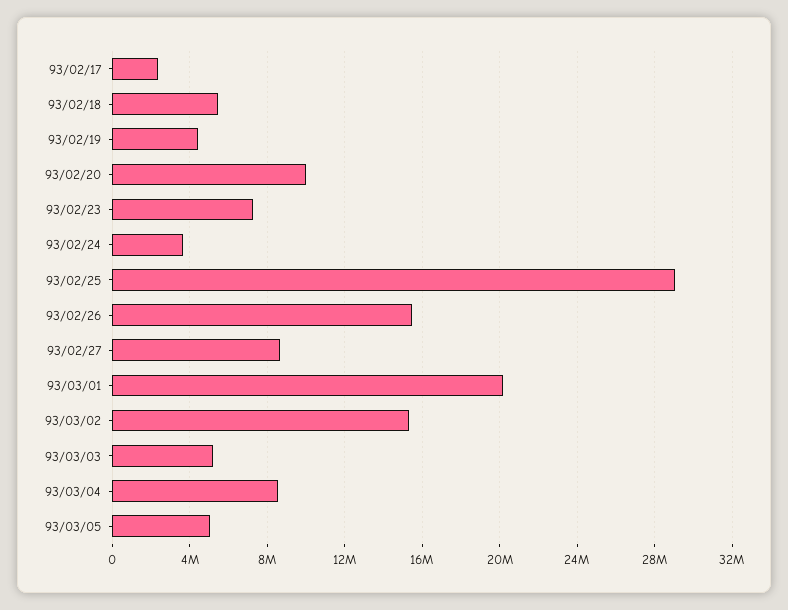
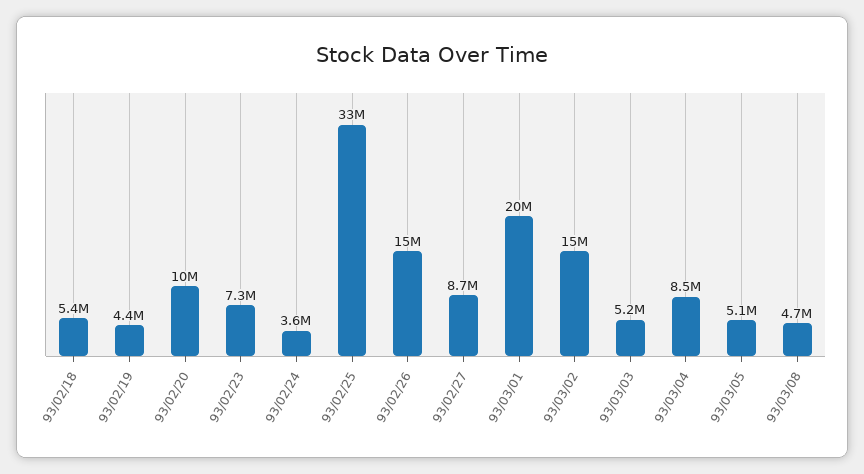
93/02/17: 2500000 -> none
93/02/25: 29000000 -> 33000000
93/03/08: none -> 4700000

